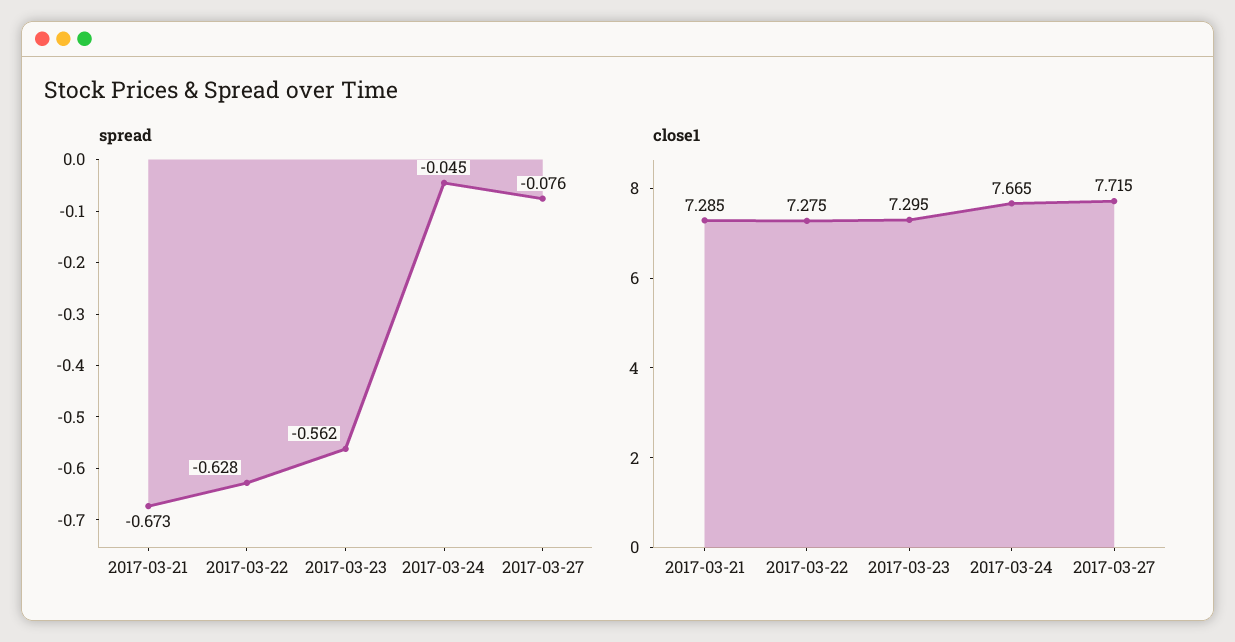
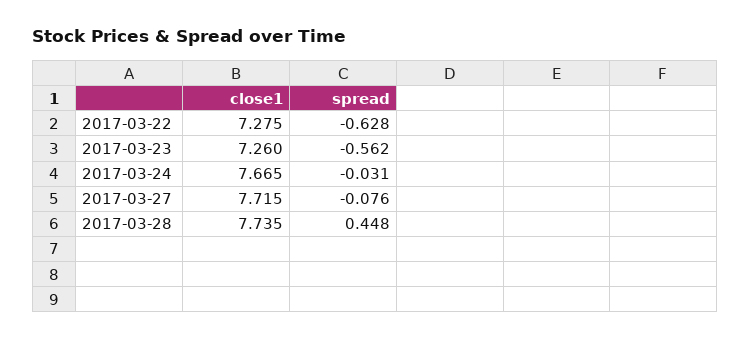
spread, 2017-03-21: -0.673 -> none
spread, 2017-03-24: -0.045 -> -0.031
close1, 2017-03-21: 7.285 -> none
close1, 2017-03-23: 7.295 -> 7.26
close1, 2017-03-28: none -> 7.735
spread, 2017-03-28: none -> 0.448

